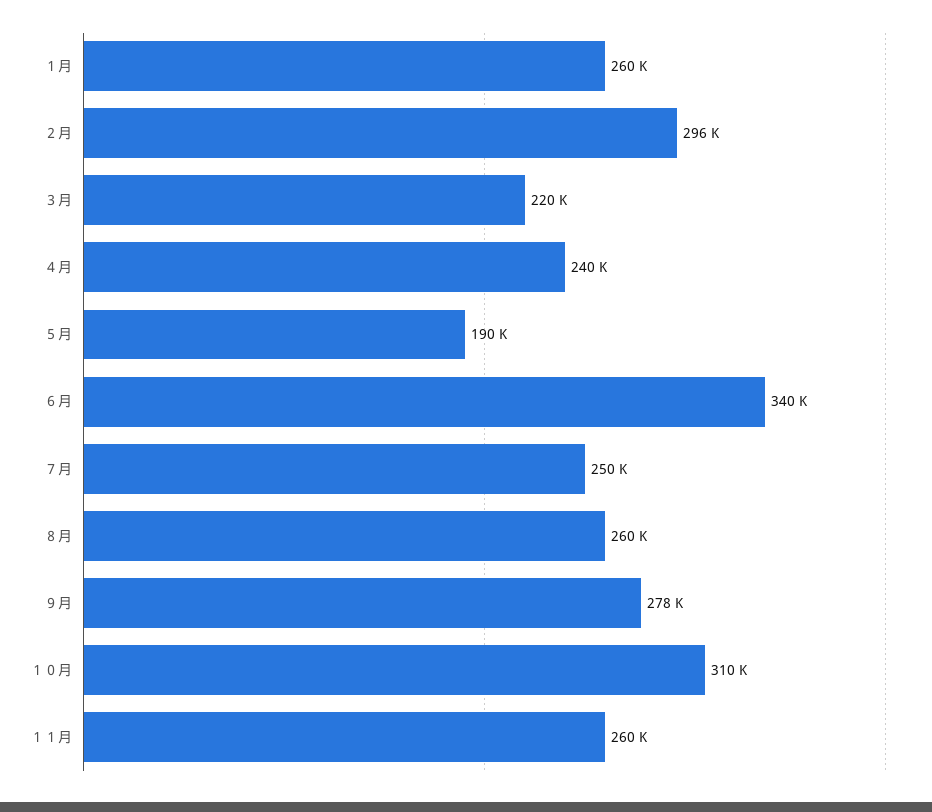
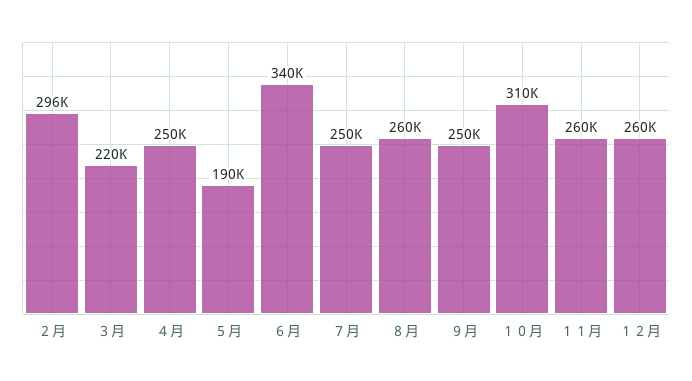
１月: 260000 -> none
４月: 240000 -> 250000
９月: 278000 -> 250000
１２月: none -> 260000

